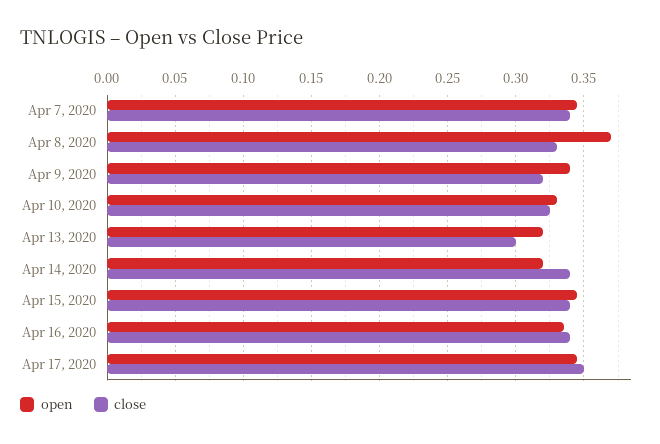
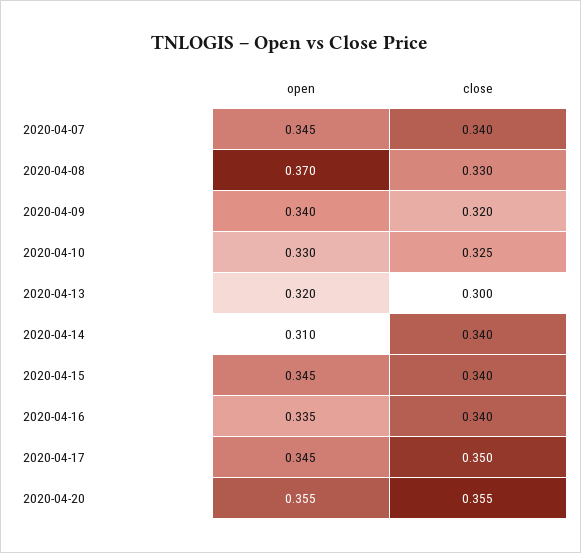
open, Apr 14, 2020: 0.32 -> 0.31
open, 2020-04-20: none -> 0.355
close, 2020-04-20: none -> 0.355

